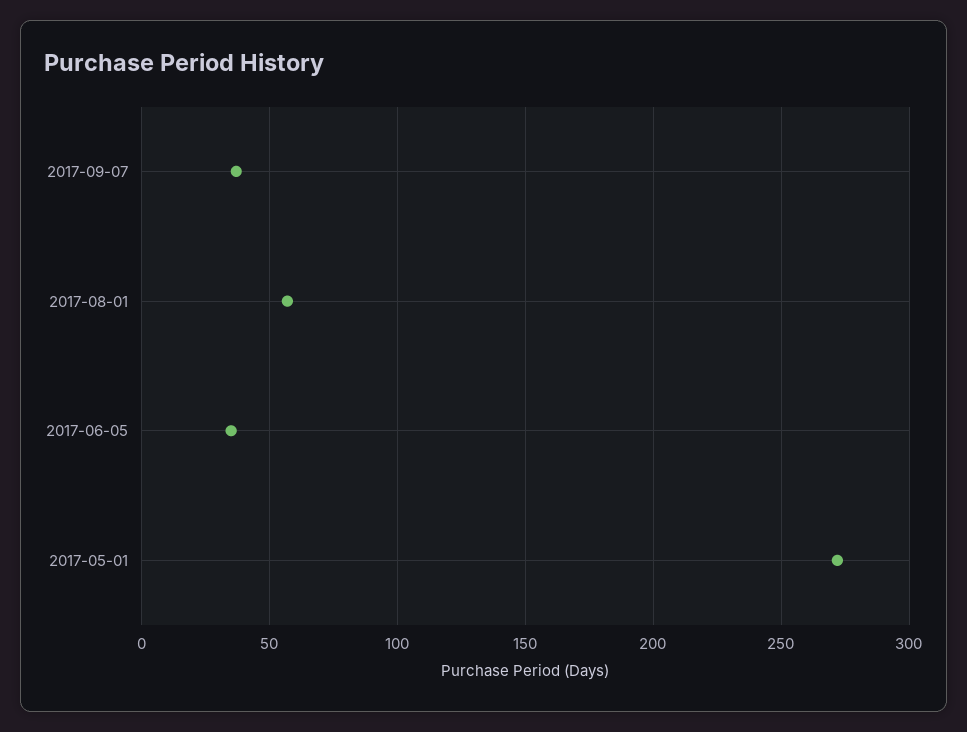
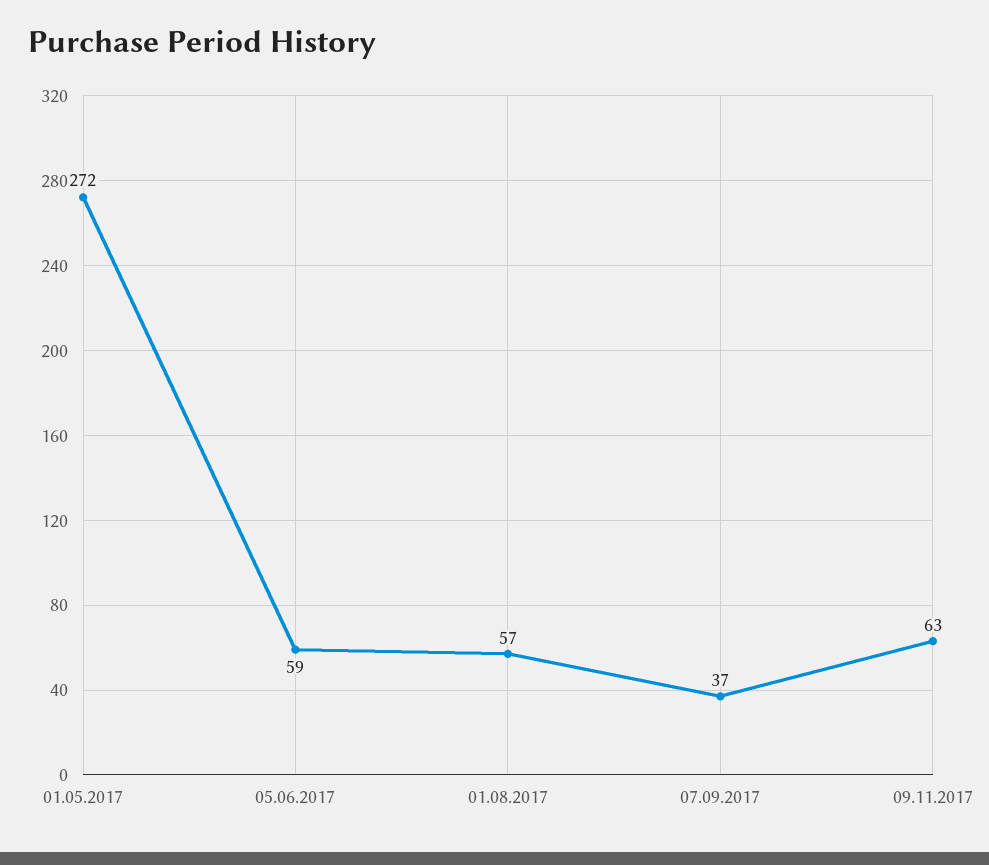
2017-06-05: 35 -> 59
09.11.2017: none -> 63

